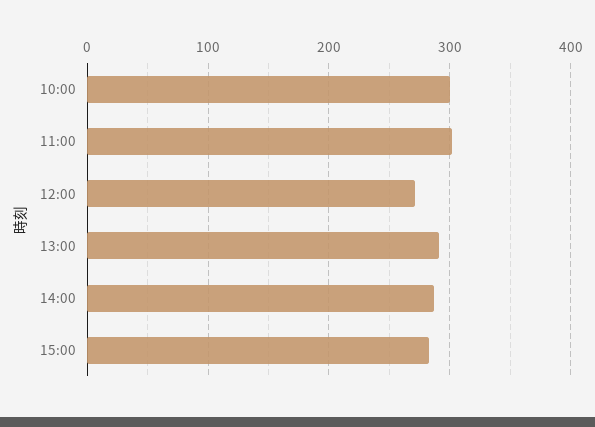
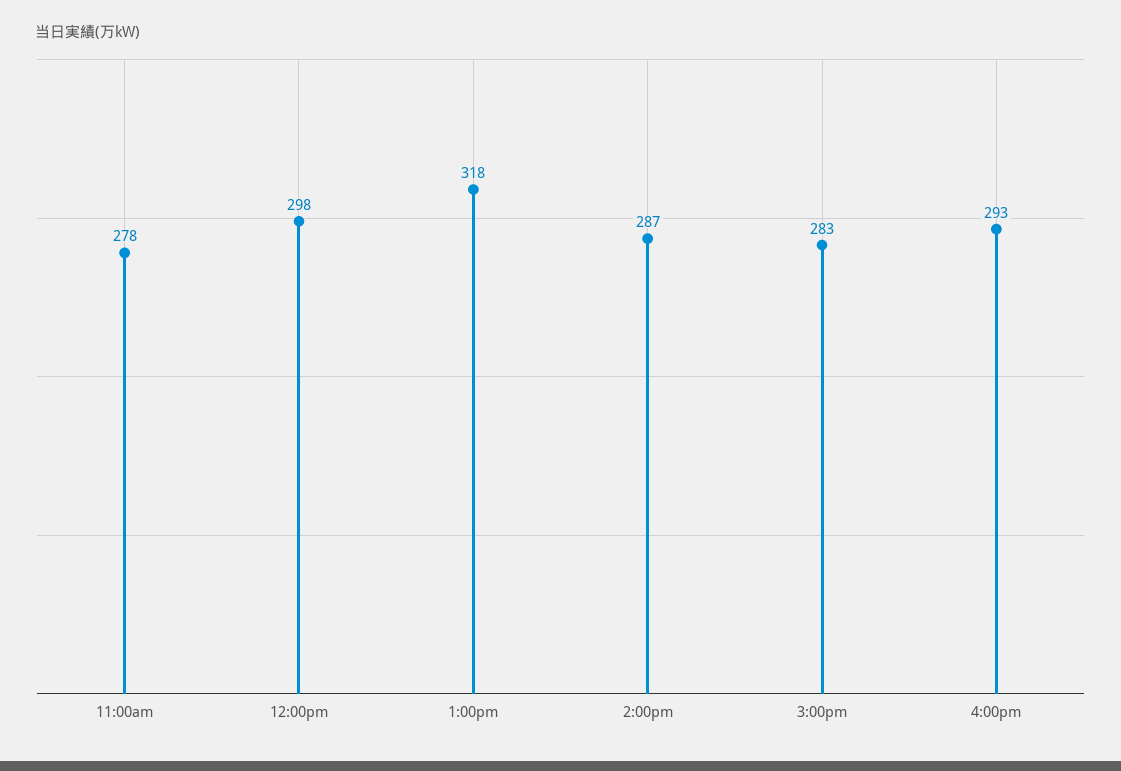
10:00: 300 -> none
11:00: 300 -> 278
12:00: 270 -> 298
13:00: 290 -> 318
4:00pm: none -> 293

